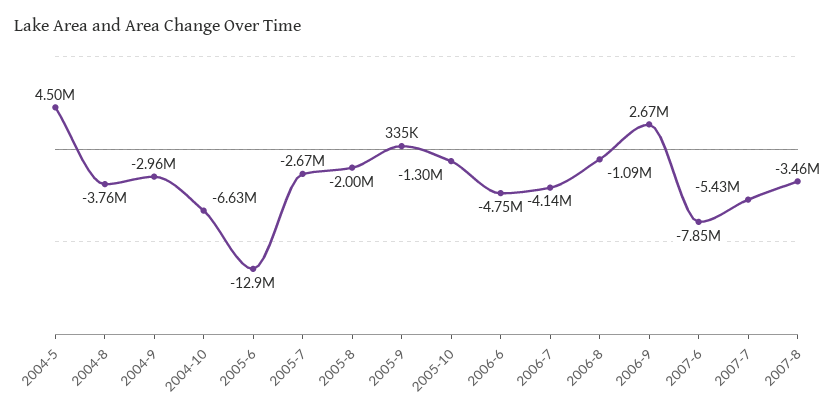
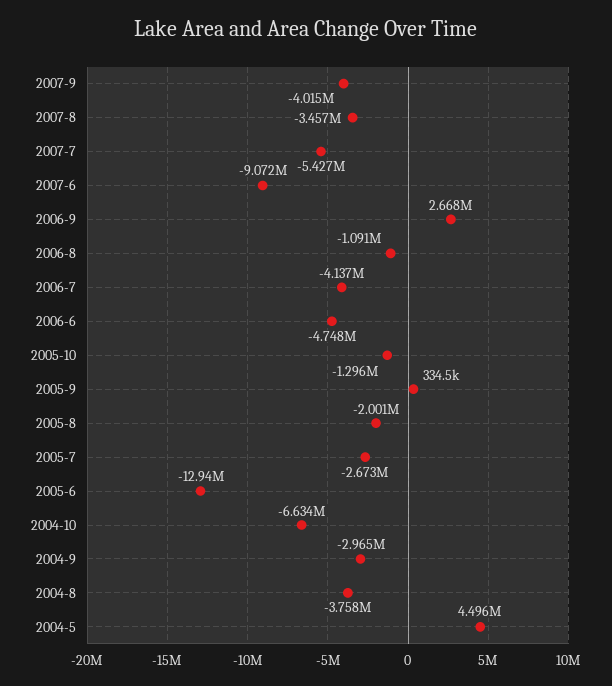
2007-6: -7850000 -> -9072000
2007-9: none -> -4015000

